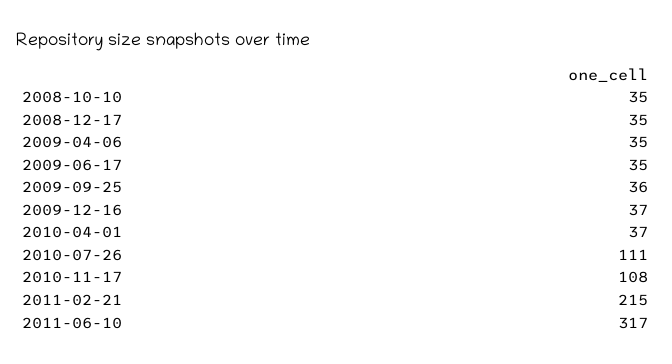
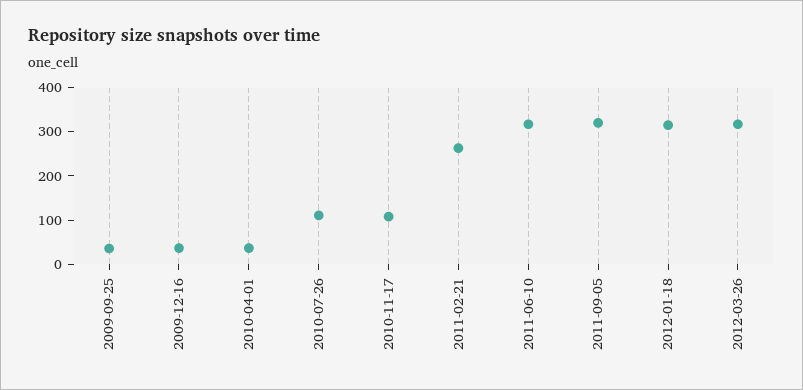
2008-10-10: 35 -> none
2008-12-17: 35 -> none
2009-04-06: 35 -> none
2009-06-17: 35 -> none
2011-02-21: 215 -> 260
2011-09-05: none -> 320
2012-01-18: none -> 320
2012-03-26: none -> 320

